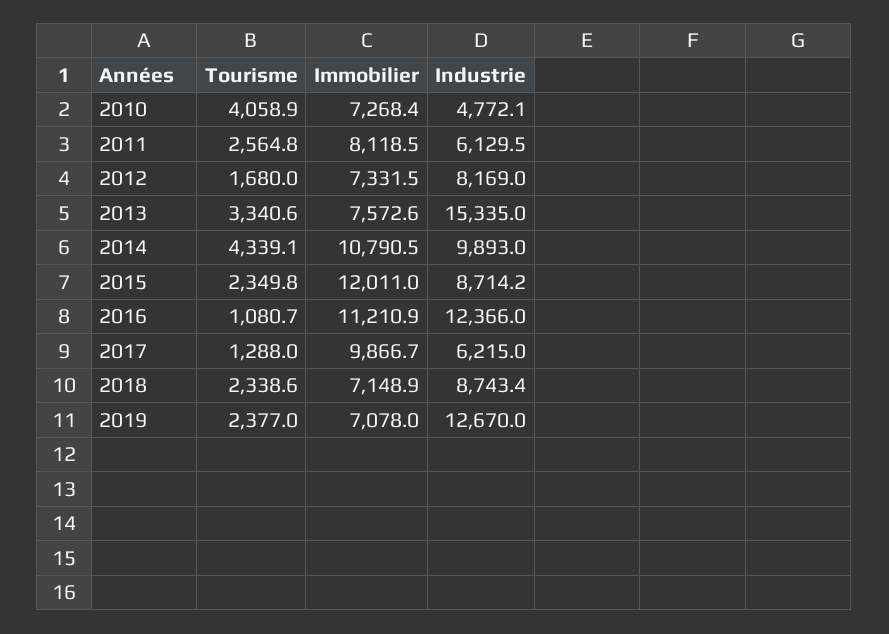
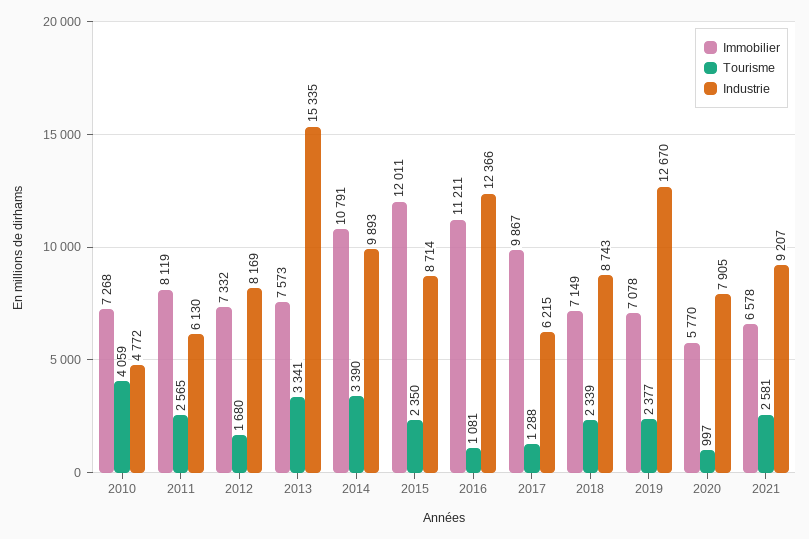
Tourisme, 2014: 4339.1 -> 3390
Immobilier, 2020: none -> 5770
Tourisme, 2020: none -> 997
Industrie, 2020: none -> 7905
Immobilier, 2021: none -> 6578
Tourisme, 2021: none -> 2581
Industrie, 2021: none -> 9207

